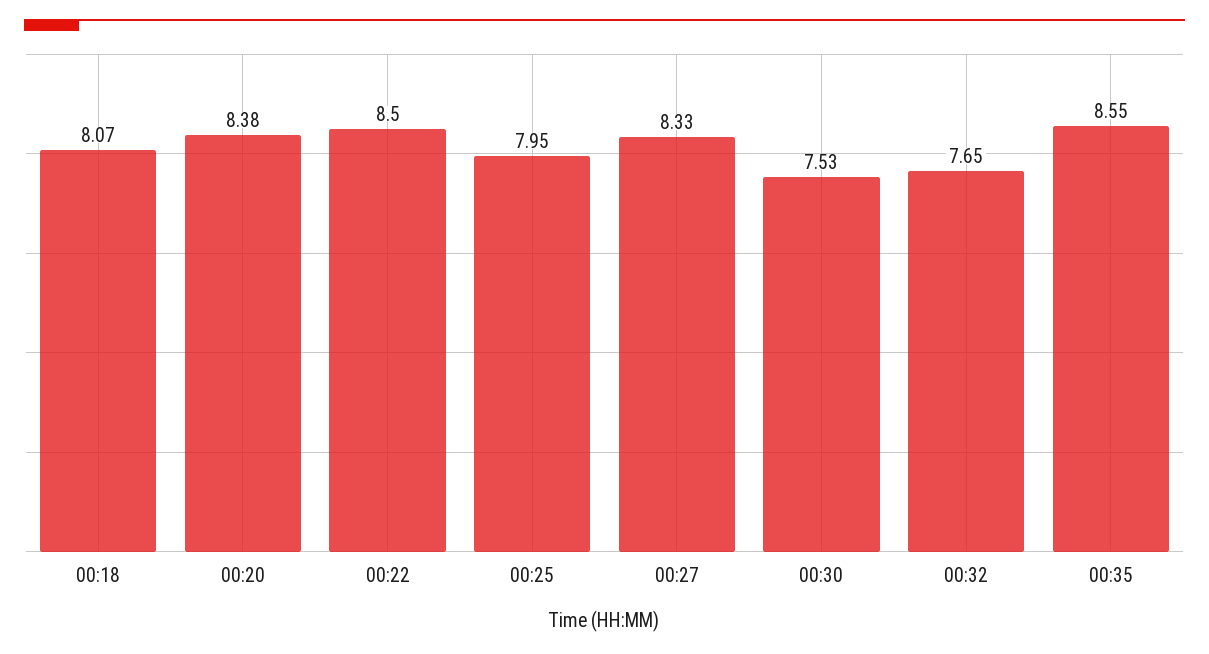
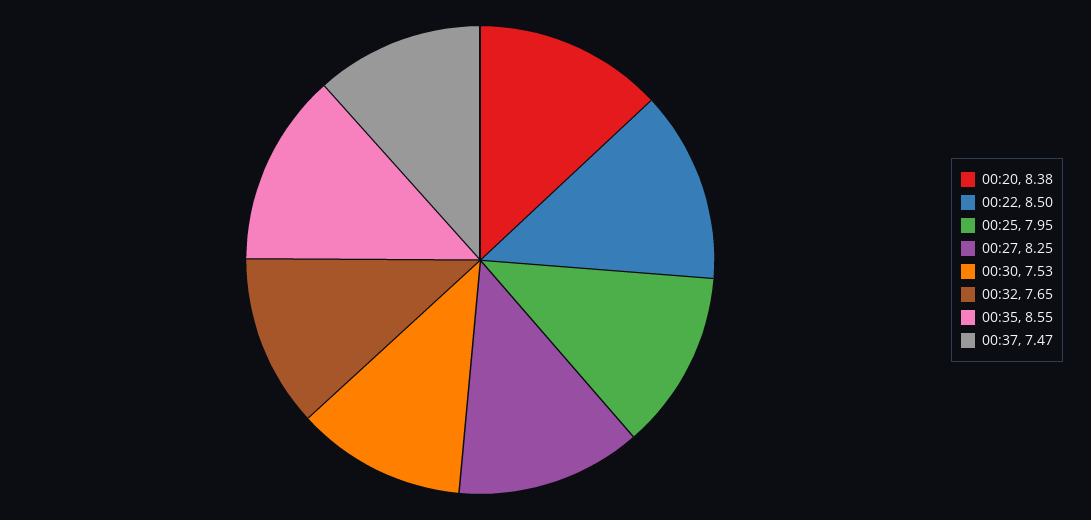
00:18: 8.07 -> none
00:27: 8.33 -> 8.25
00:37: none -> 7.47

